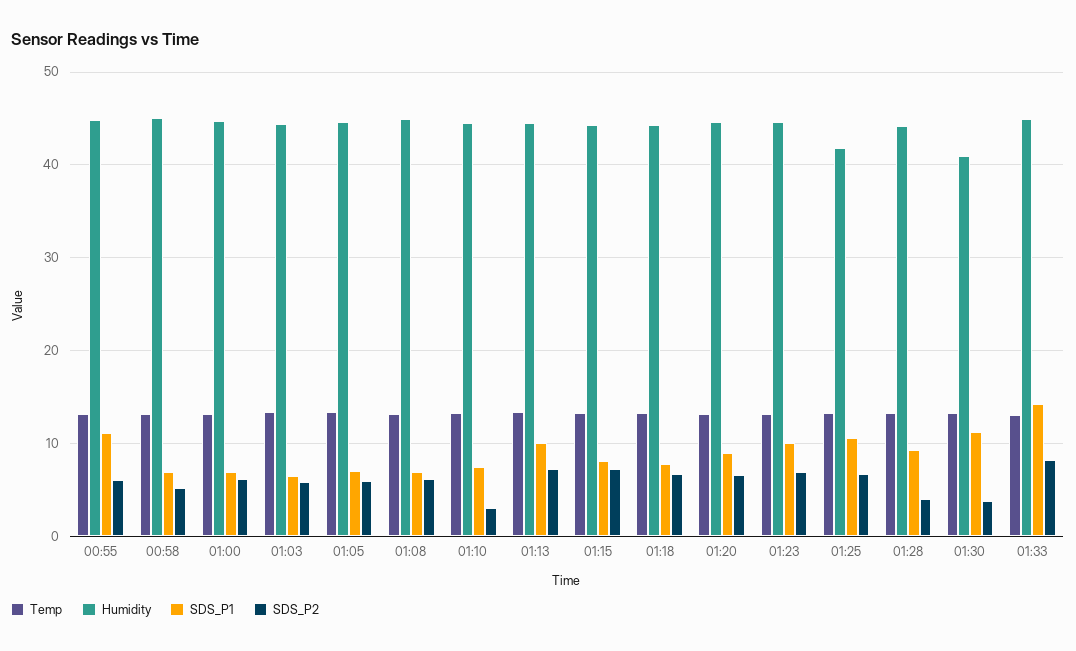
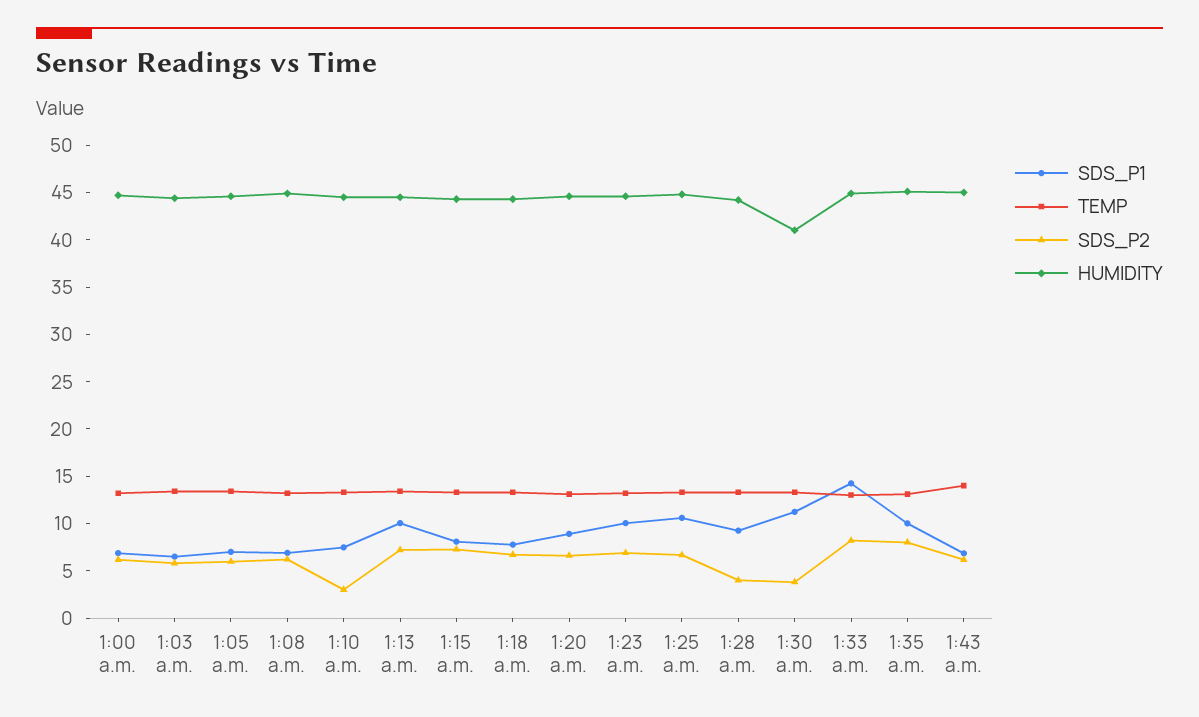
Temp, 00:55: 13 -> none
Humidity, 00:55: 45 -> none
SDS_P1, 00:55: 11 -> none
SDS_P2, 00:55: 6 -> none
Temp, 00:58: 13 -> none
Humidity, 00:58: 45 -> none
SDS_P1, 00:58: 7 -> none
SDS_P2, 00:58: 5 -> none
Humidity, 01:25: 42 -> 45
SDS_P1, 1:35 a.m.: none -> 10
Temp, 1:35 a.m.: none -> 13
SDS_P2, 1:35 a.m.: none -> 8
Humidity, 1:35 a.m.: none -> 45
SDS_P1, 1:43 a.m.: none -> 7
Temp, 1:43 a.m.: none -> 14
SDS_P2, 1:43 a.m.: none -> 6
Humidity, 1:43 a.m.: none -> 45

